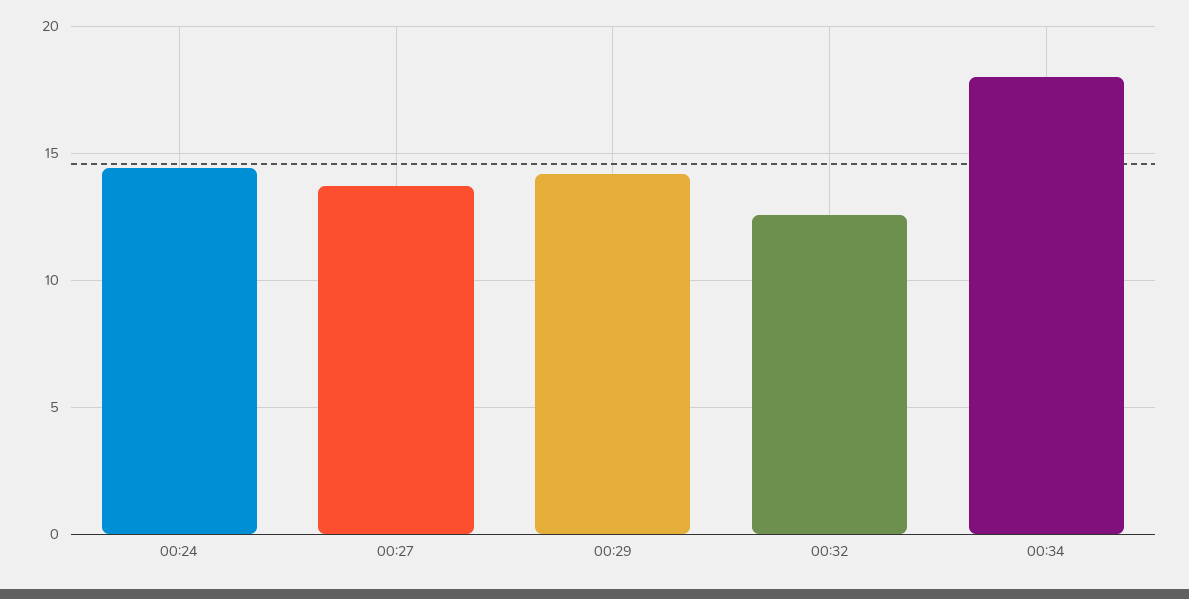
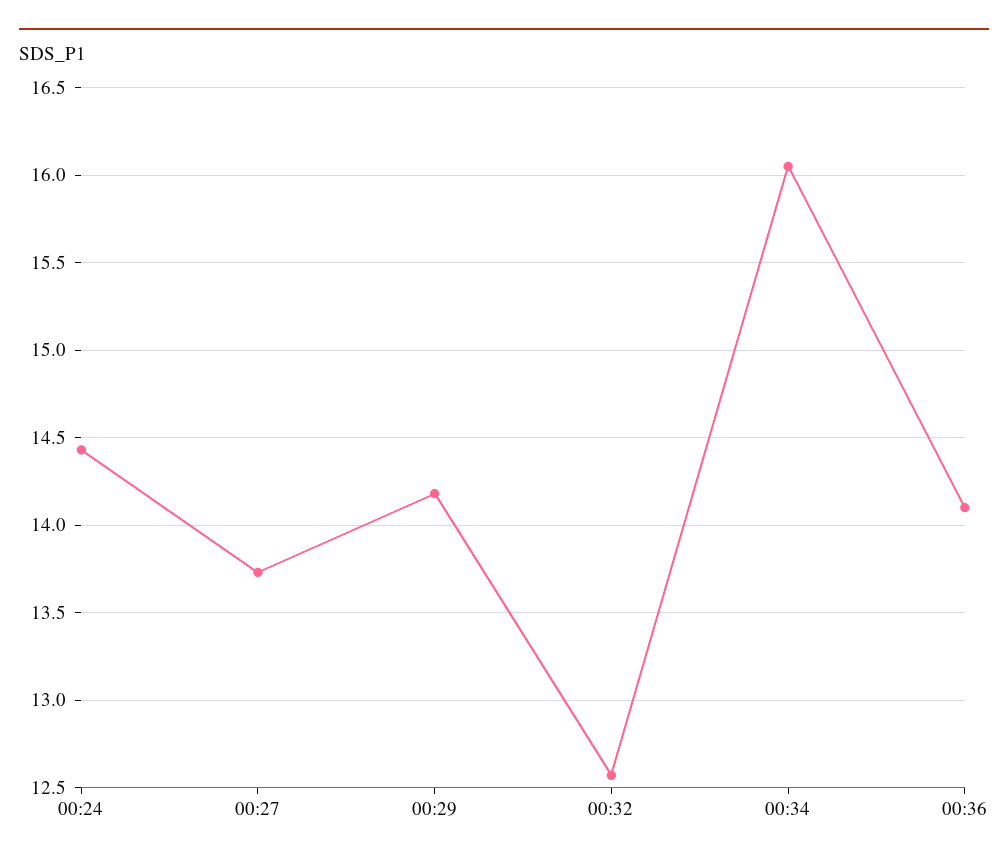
00:34: 18 -> 16.05
00:36: none -> 14.1

